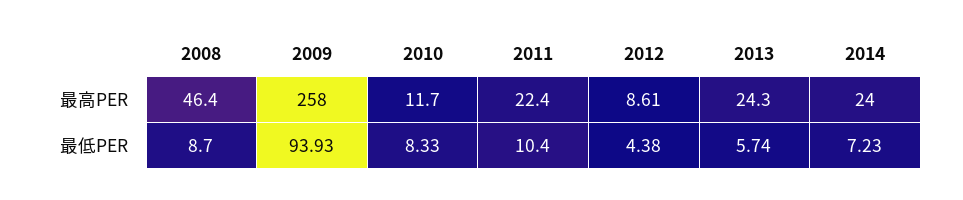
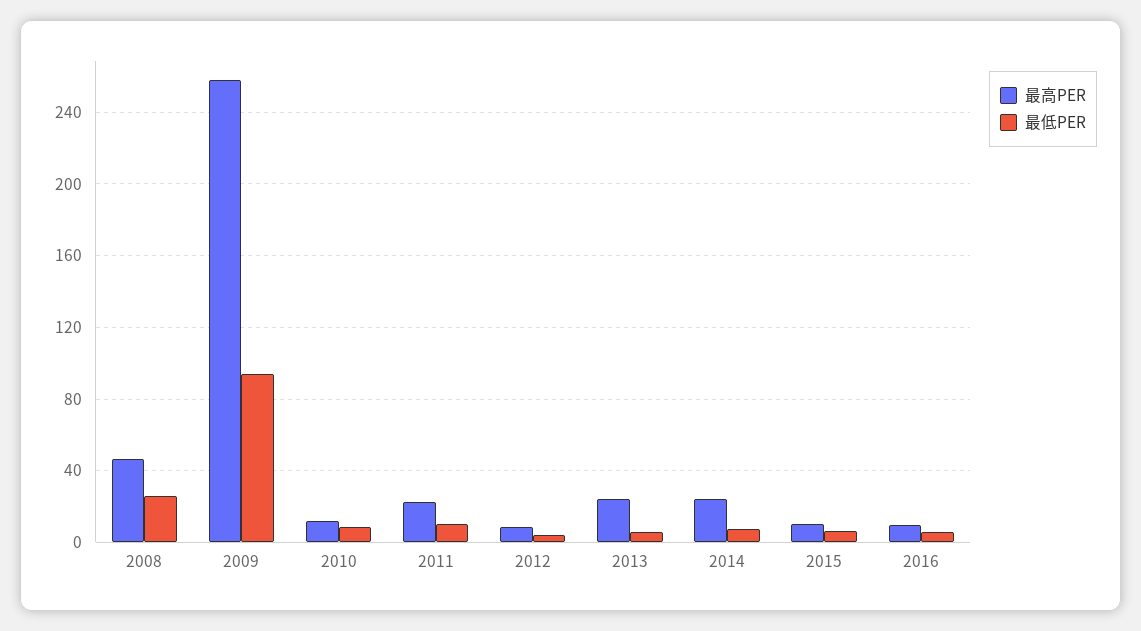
最低PER, 2008: 8.7 -> 25
最高PER, 2015: none -> 10
最低PER, 2015: none -> 5
最高PER, 2016: none -> 10
最低PER, 2016: none -> 5

